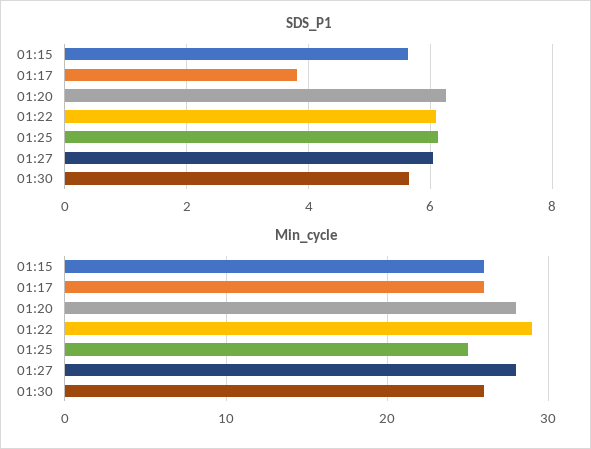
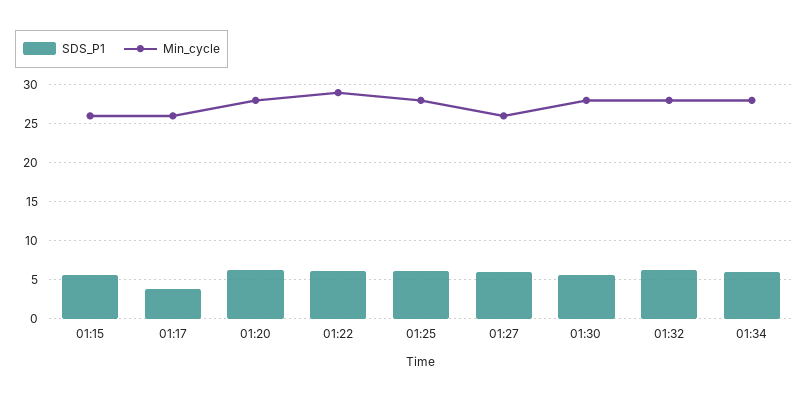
Min_cycle, 01:25: 25 -> 28
Min_cycle, 01:27: 28 -> 26
Min_cycle, 01:30: 26 -> 28
SDS_P1, 01:32: none -> 6
Min_cycle, 01:32: none -> 28
SDS_P1, 01:34: none -> 6
Min_cycle, 01:34: none -> 28

